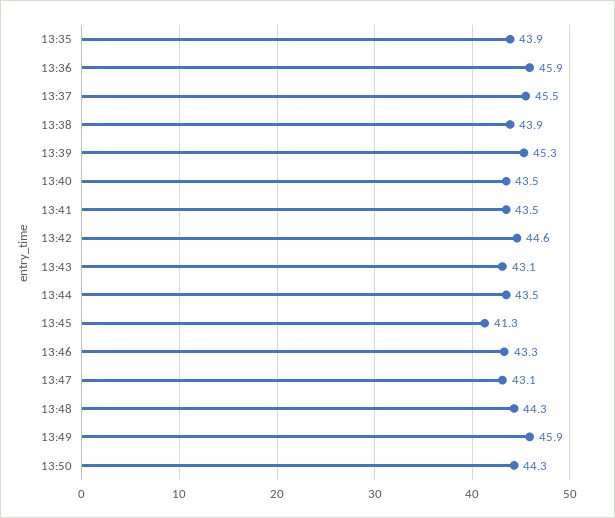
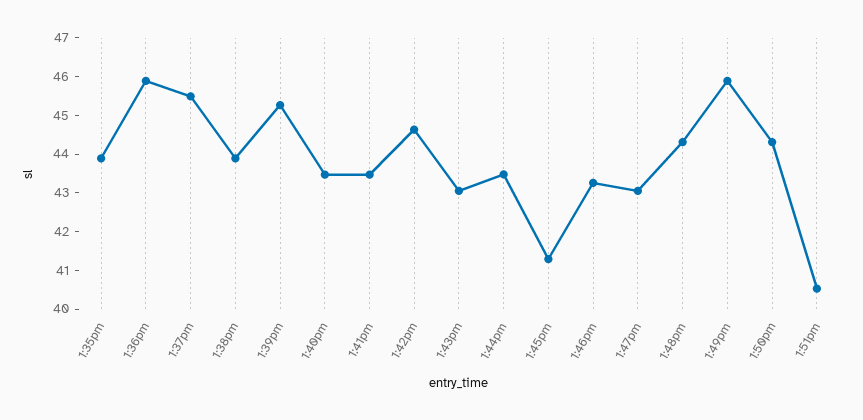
1:51pm: none -> 40.5

